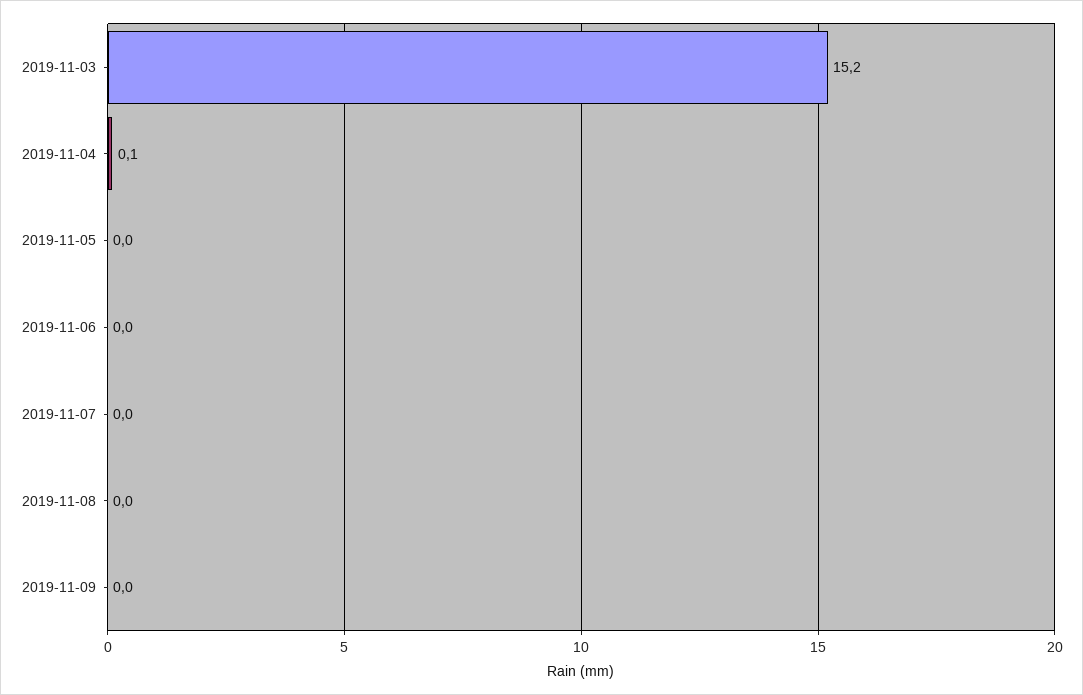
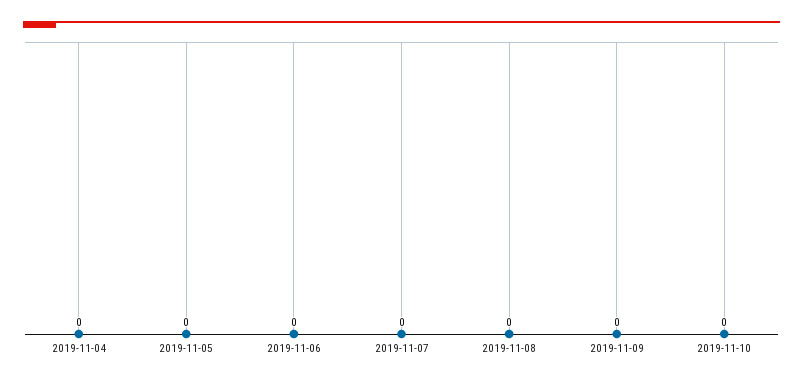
2019-11-03: 15.2 -> none
2019-11-04: 0.1 -> 0
2019-11-10: none -> 0

